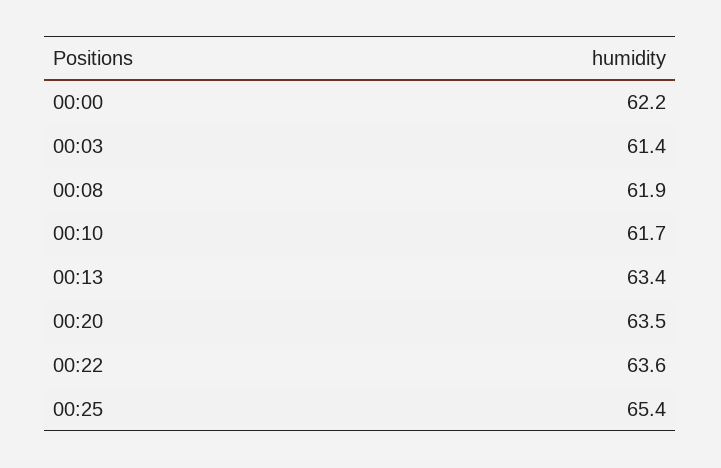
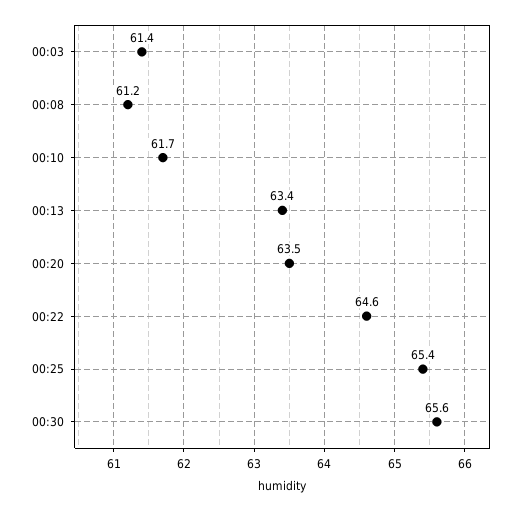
00:00: 62.2 -> none
00:08: 61.9 -> 61.2
00:22: 63.6 -> 64.6
00:30: none -> 65.6

